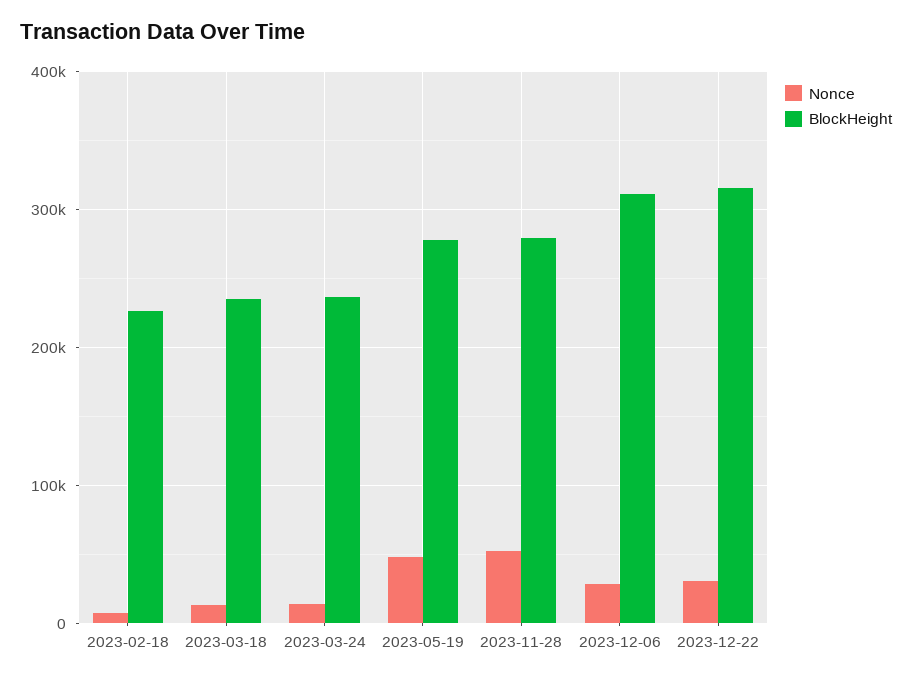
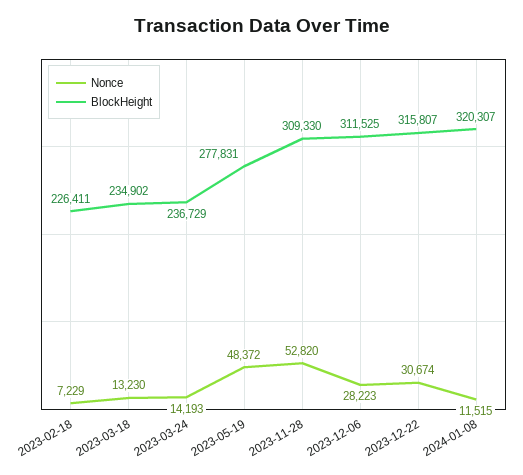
BlockHeight, 2023-11-28: 280000 -> 309330
Nonce, 2024-01-08: none -> 11515
BlockHeight, 2024-01-08: none -> 320307

